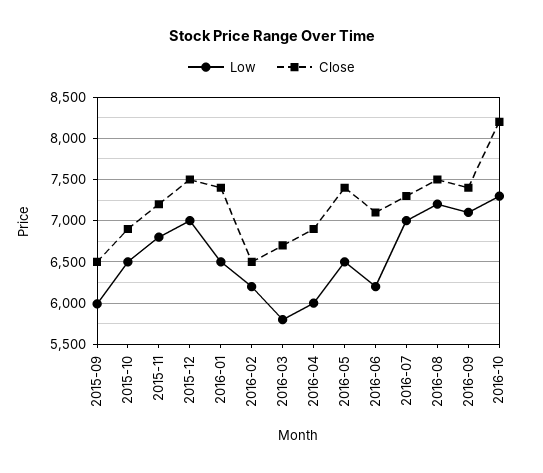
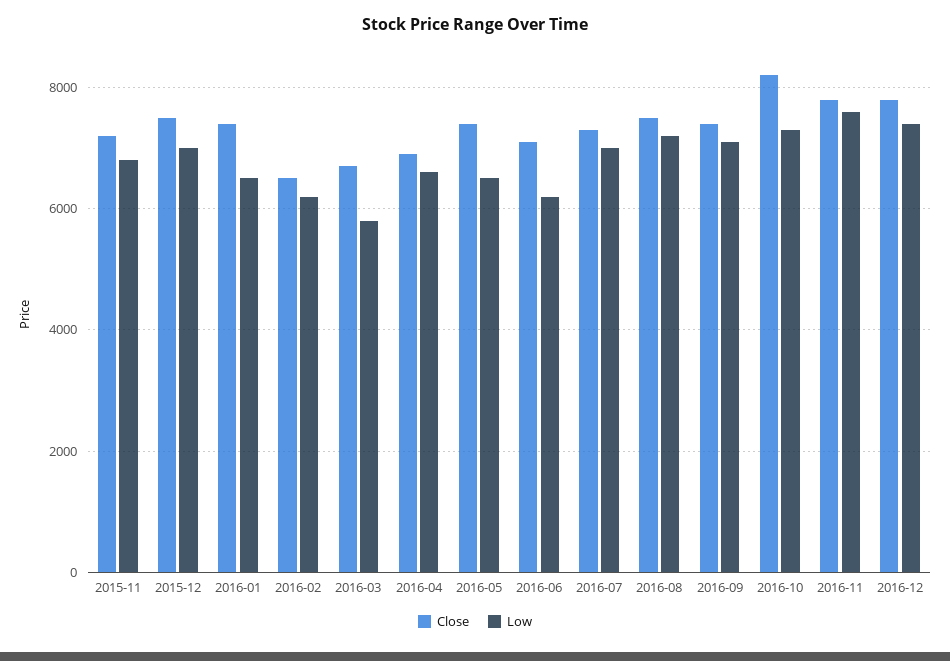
Low, 2015-09: 6000 -> none
Close, 2015-09: 6500 -> none
Low, 2015-10: 6500 -> none
Close, 2015-10: 6900 -> none
Low, 2016-04: 6000 -> 6600
Close, 2016-11: none -> 7800
Low, 2016-11: none -> 7600
Close, 2016-12: none -> 7800
Low, 2016-12: none -> 7400

